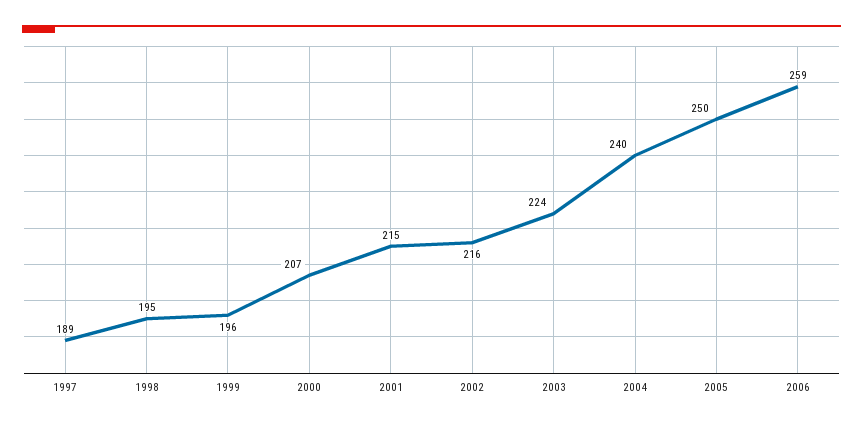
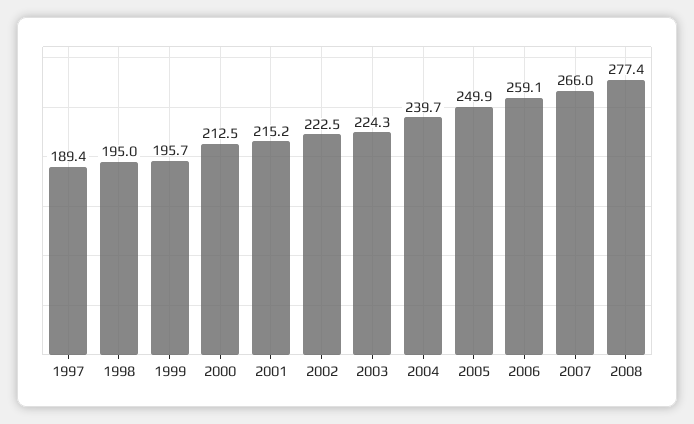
2000: 207 -> 212.5
2002: 216 -> 222.5
2007: none -> 266
2008: none -> 277.4

